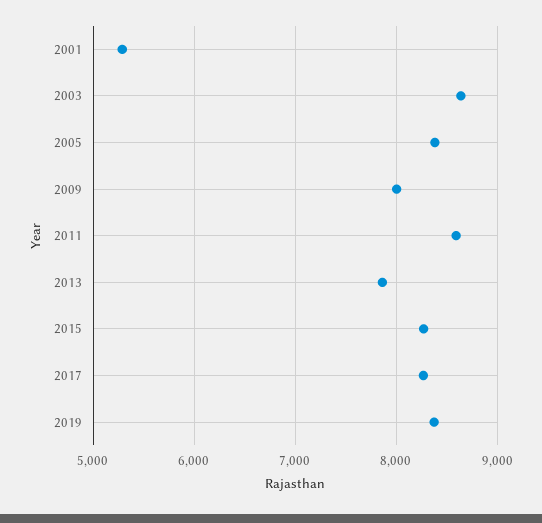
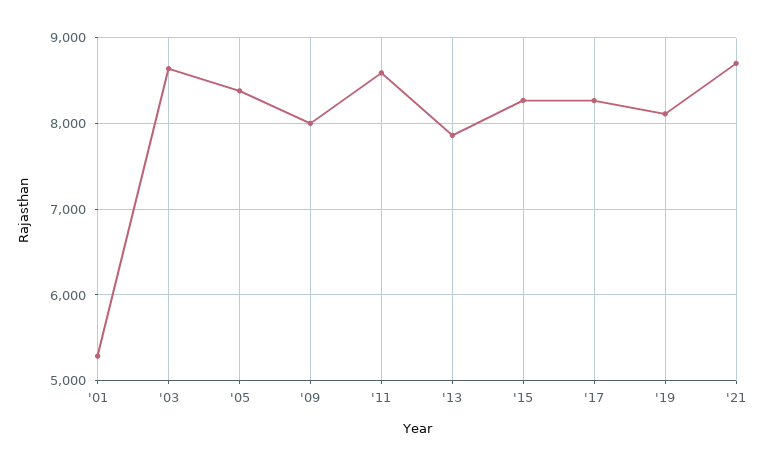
2019: 8400 -> 8100
'21: none -> 8700

